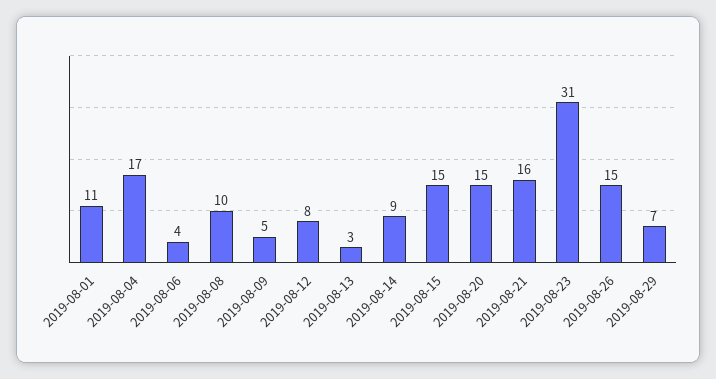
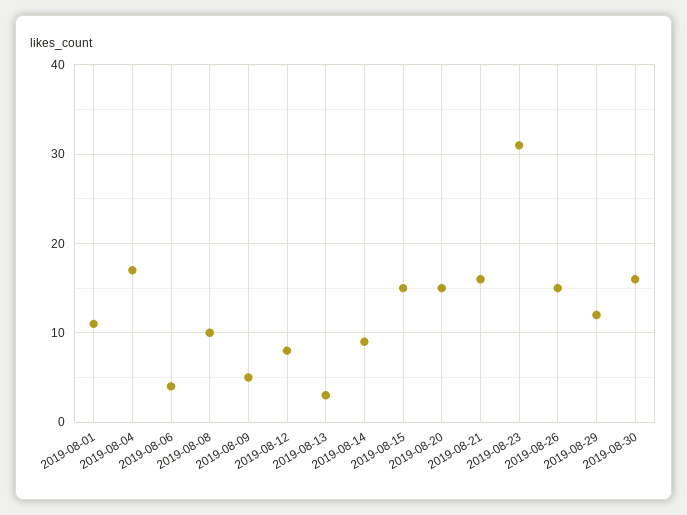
2019-08-29: 7 -> 12
2019-08-30: none -> 16

